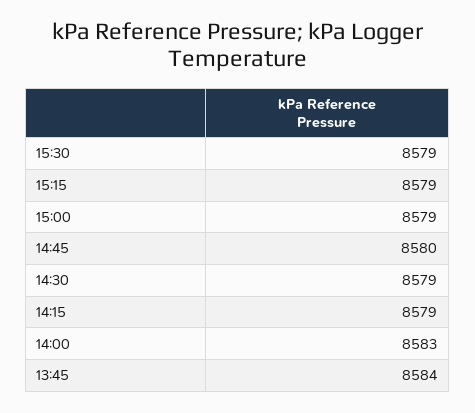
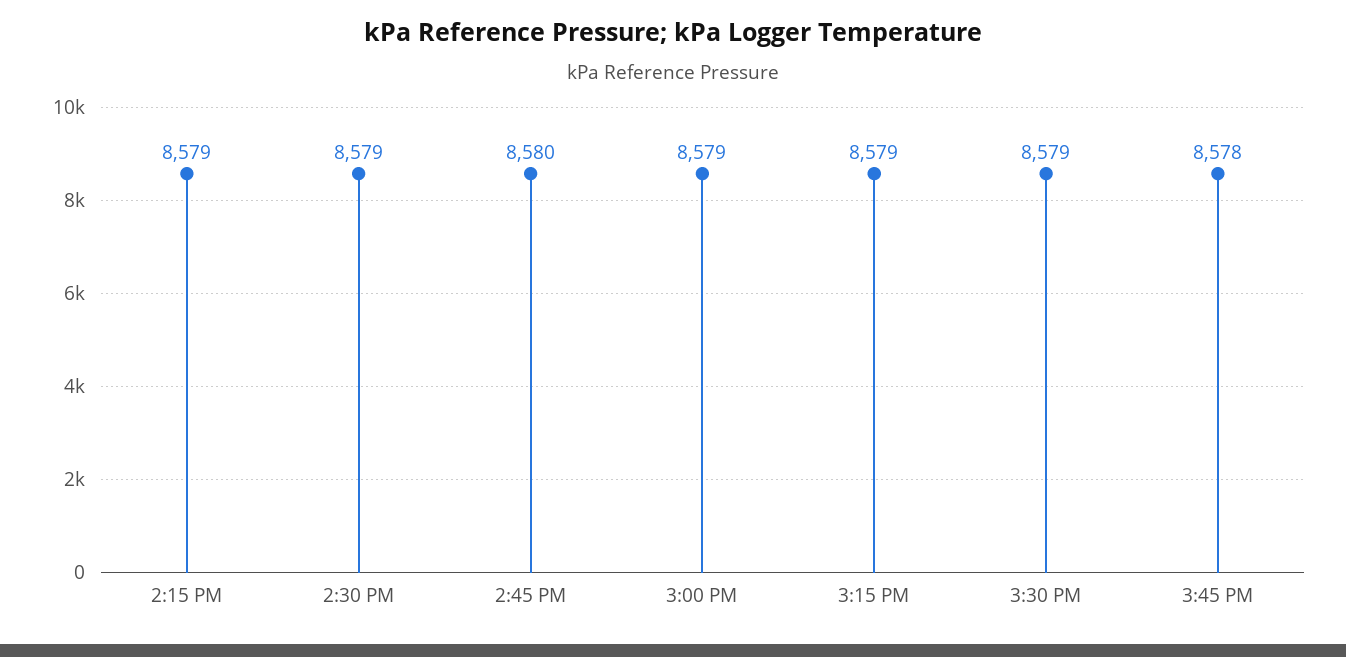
14:00: 8583 -> none
13:45: 8584 -> none
3:45 PM: none -> 8578

